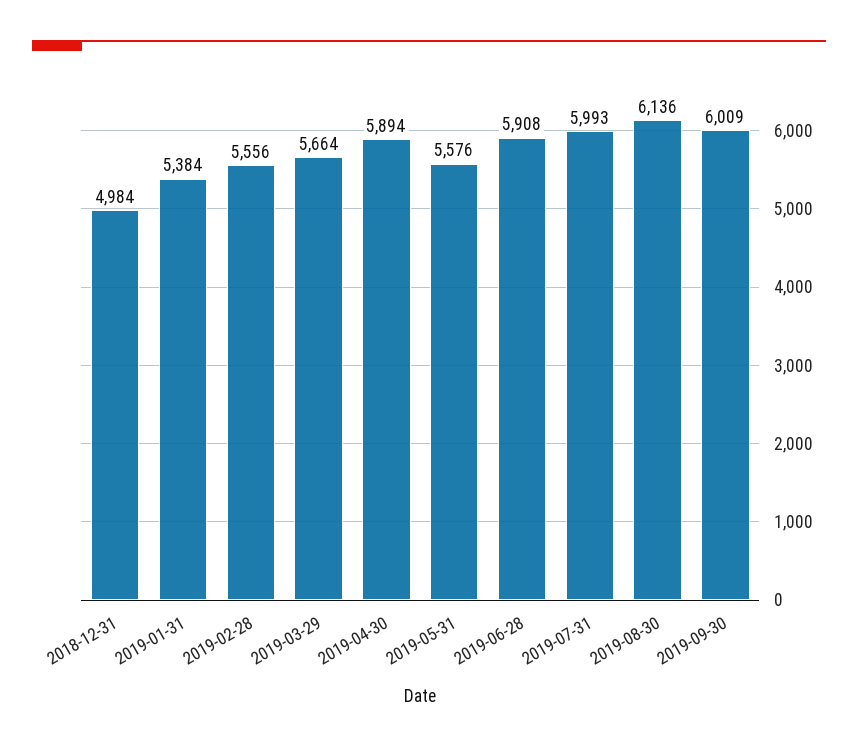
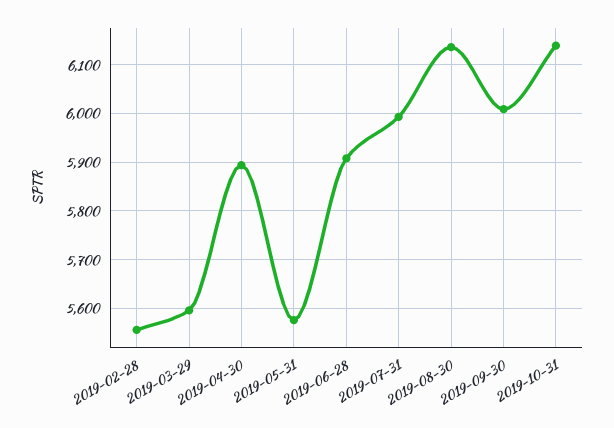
2018-12-31: 4984 -> none
2019-01-31: 5384 -> none
2019-03-29: 5664 -> 5600
2019-10-31: none -> 6140

